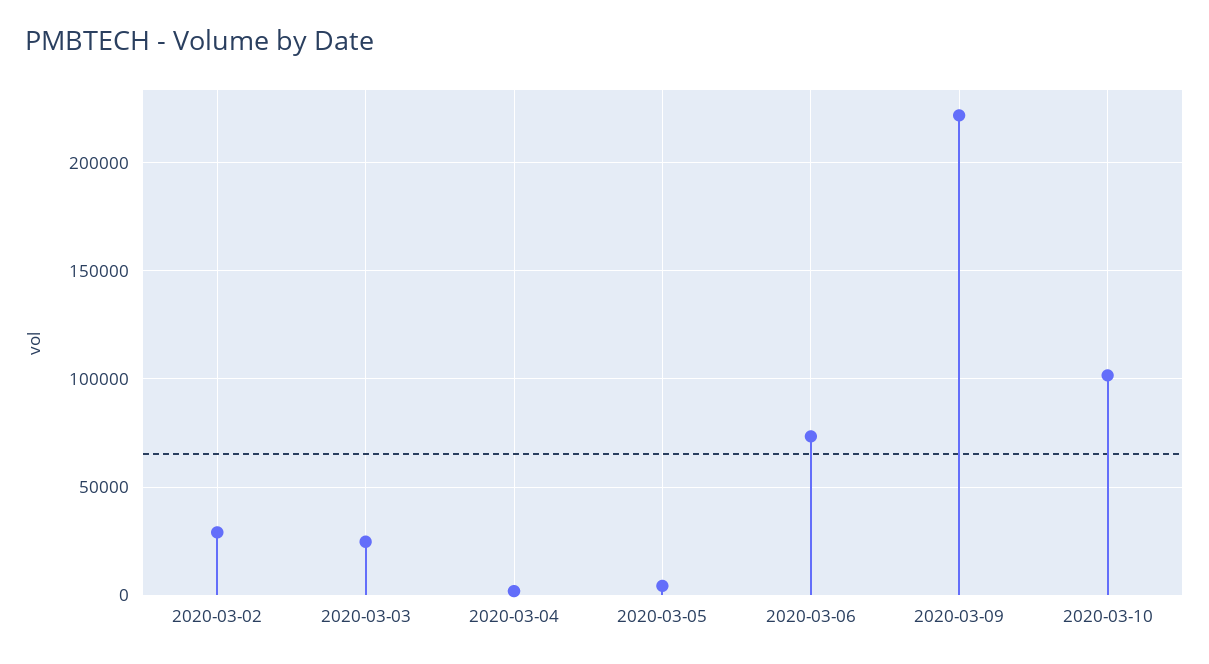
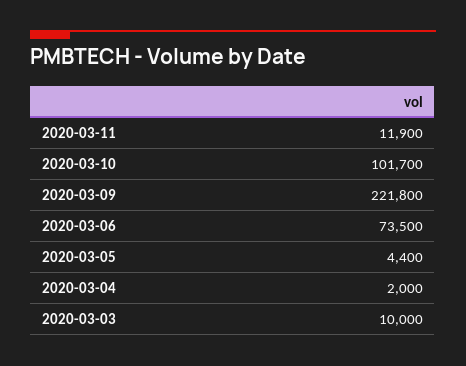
2020-03-02: 30000 -> none
2020-03-03: 25000 -> 10000
2020-03-11: none -> 11900

